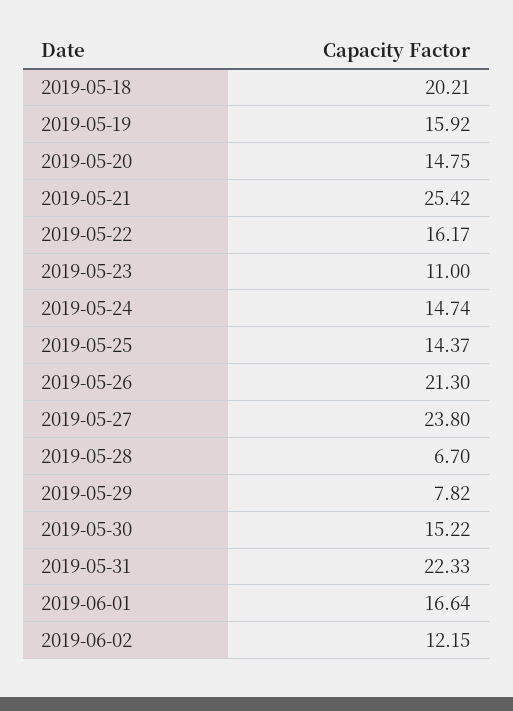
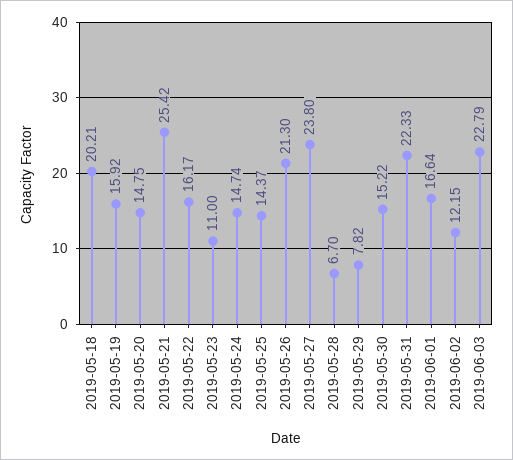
2019-06-03: none -> 22.79

